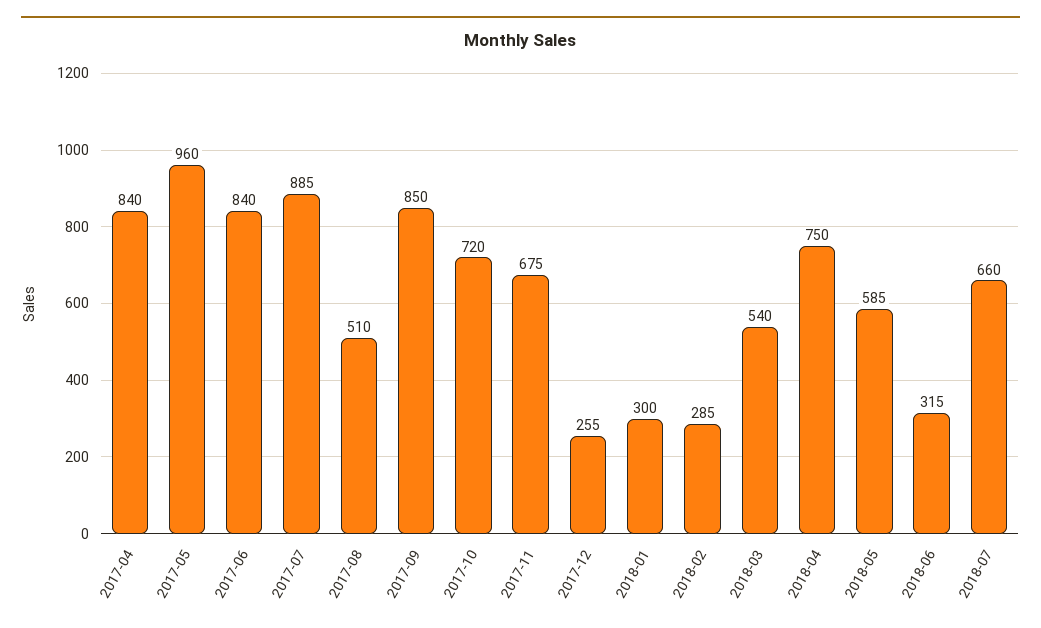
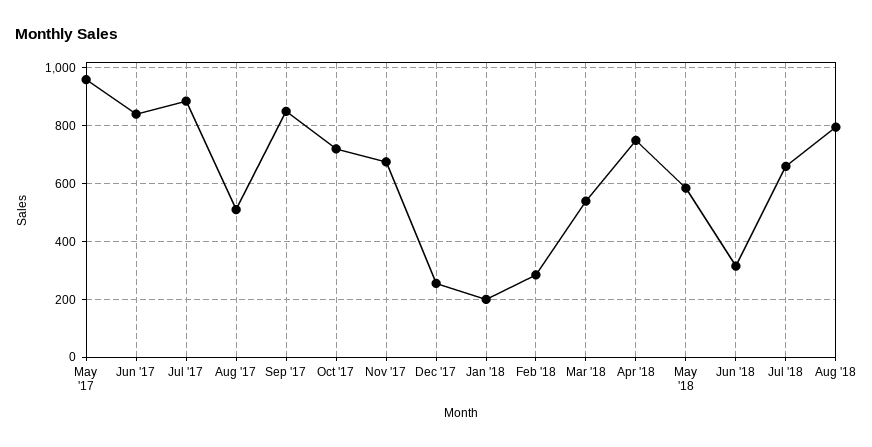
2017-04: 840 -> none
2018-01: 300 -> 200
Aug '18: none -> 800

